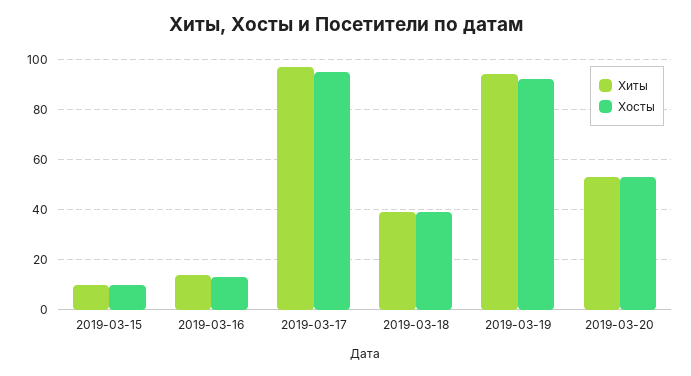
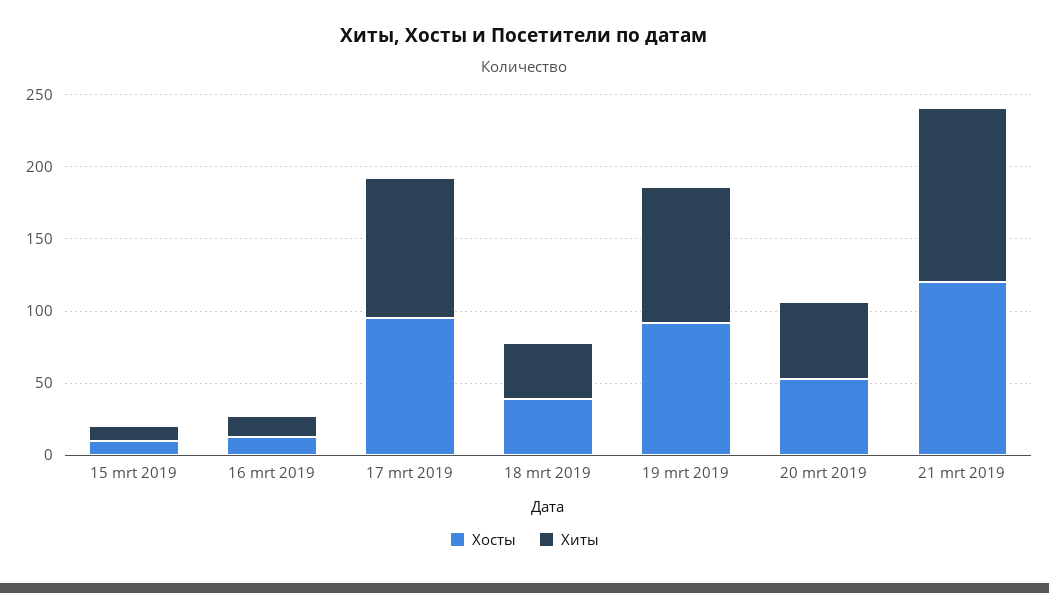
Хосты, 21 mrt 2019: none -> 120
Хиты, 21 mrt 2019: none -> 120

